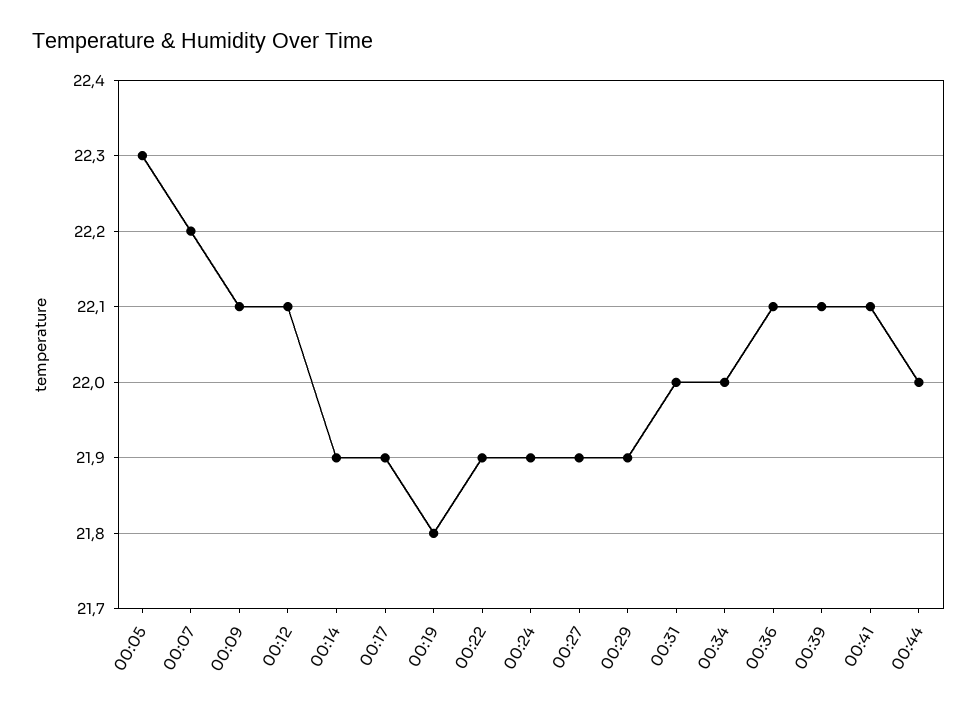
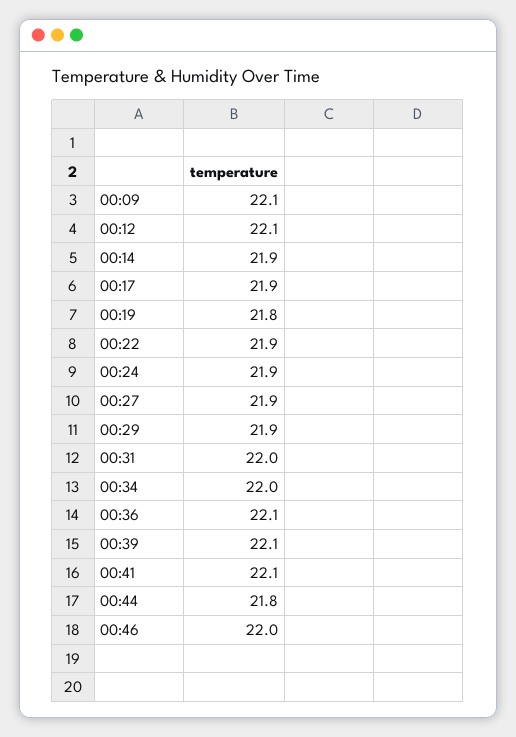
00:05: 22.3 -> none
00:07: 22.2 -> none
00:44: 22 -> 21.8
00:46: none -> 22

